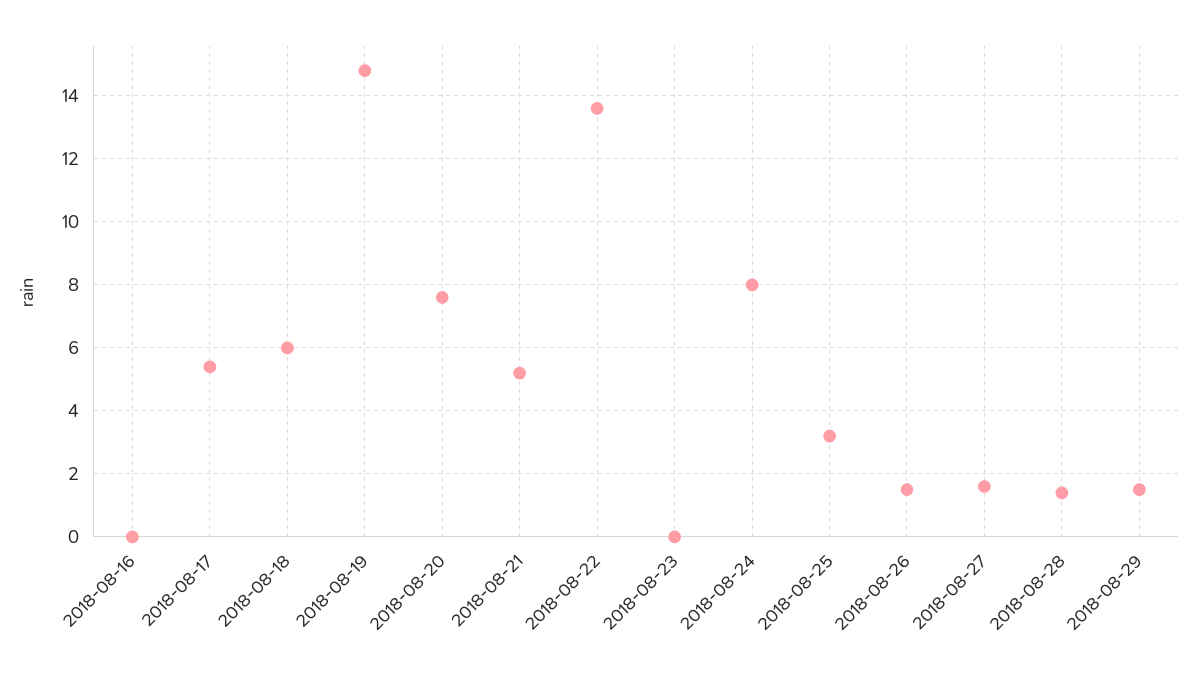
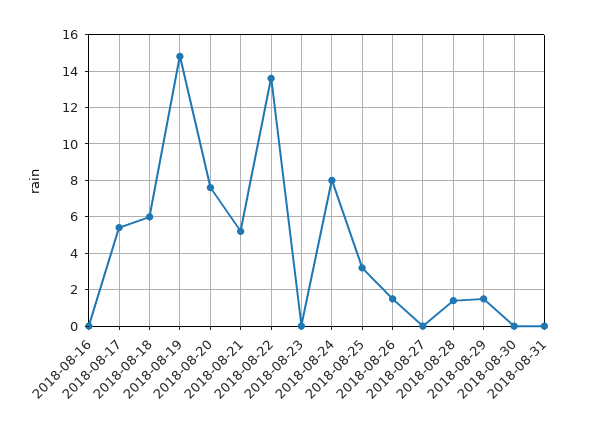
2018-08-27: 1.5 -> 0
2018-08-30: none -> 0
2018-08-31: none -> 0

